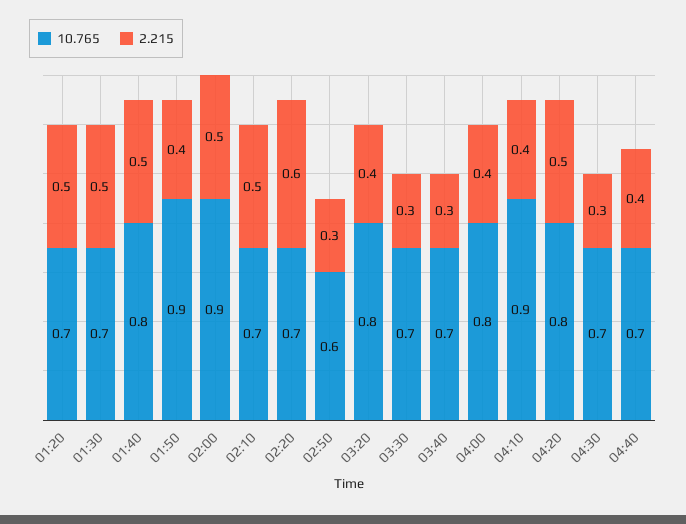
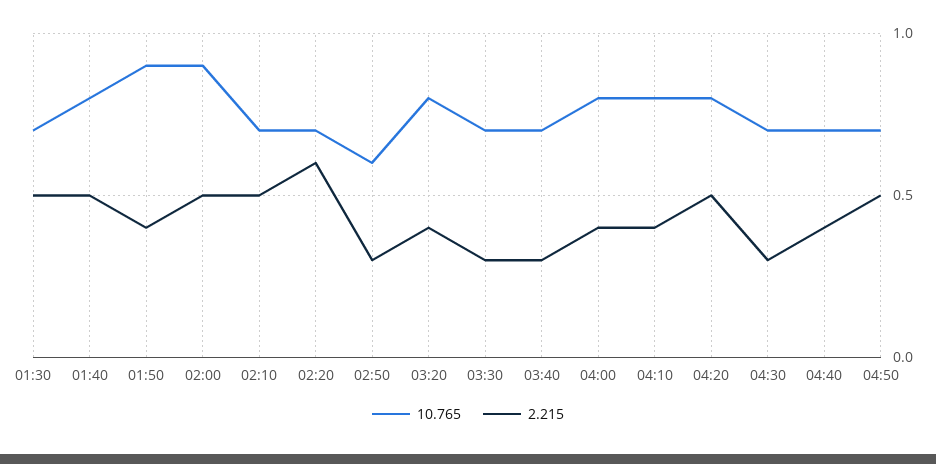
10.765, 01:20: 0.7 -> none
2.215, 01:20: 0.5 -> none
10.765, 04:10: 0.9 -> 0.8
10.765, 04:50: none -> 0.7
2.215, 04:50: none -> 0.5

